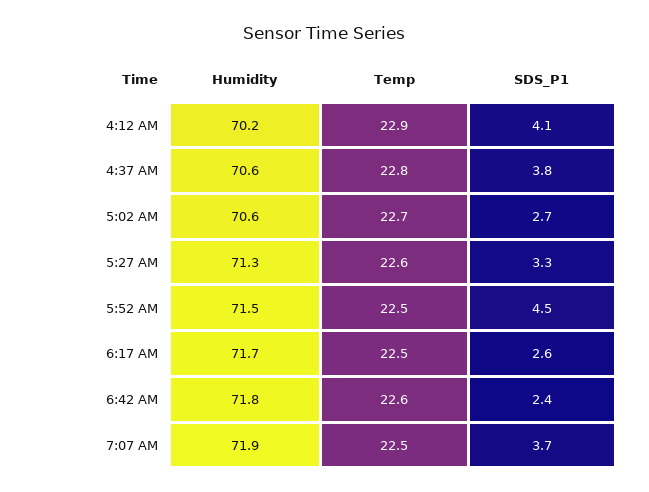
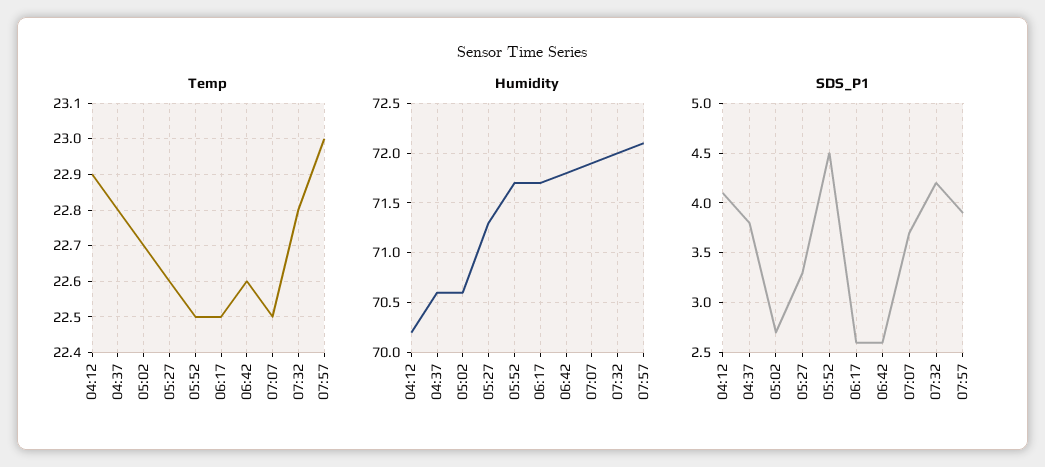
Humidity, 5:52 AM: 71.5 -> 71.7
SDS_P1, 6:42 AM: 2.4 -> 2.6
Temp, 07:32: none -> 22.8
Temp, 07:57: none -> 23
Humidity, 07:32: none -> 72
Humidity, 07:57: none -> 72.1
SDS_P1, 07:32: none -> 4.2
SDS_P1, 07:57: none -> 3.9

